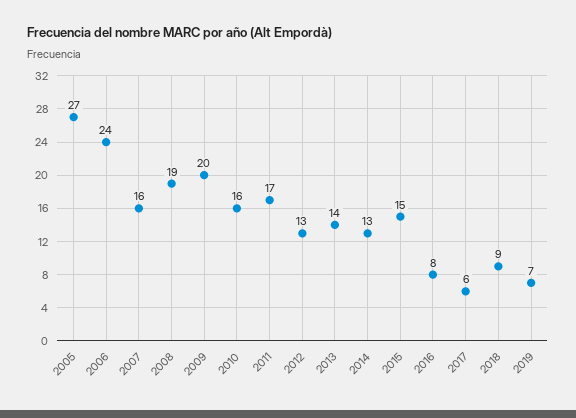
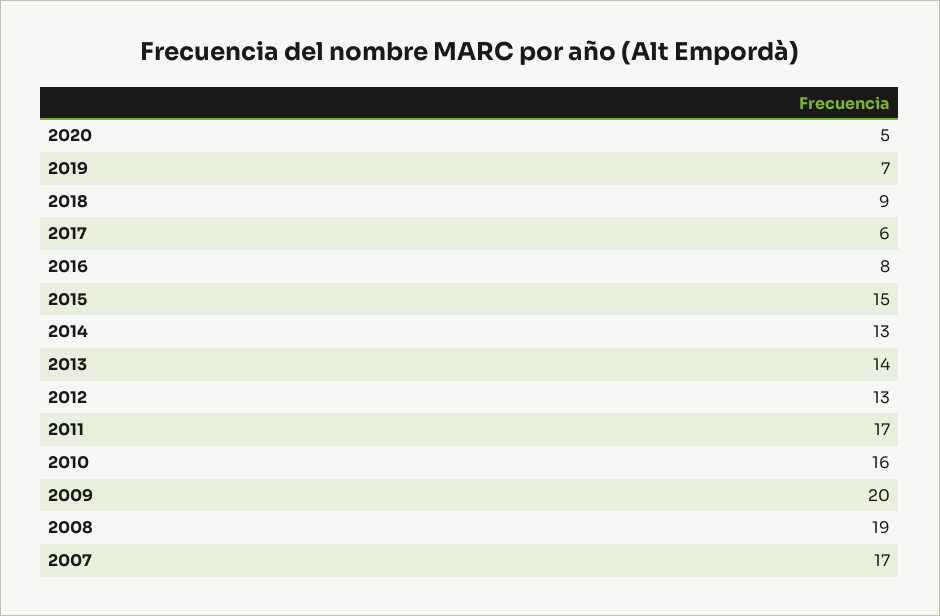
2005: 27 -> none
2006: 24 -> none
2007: 16 -> 17
2020: none -> 5

